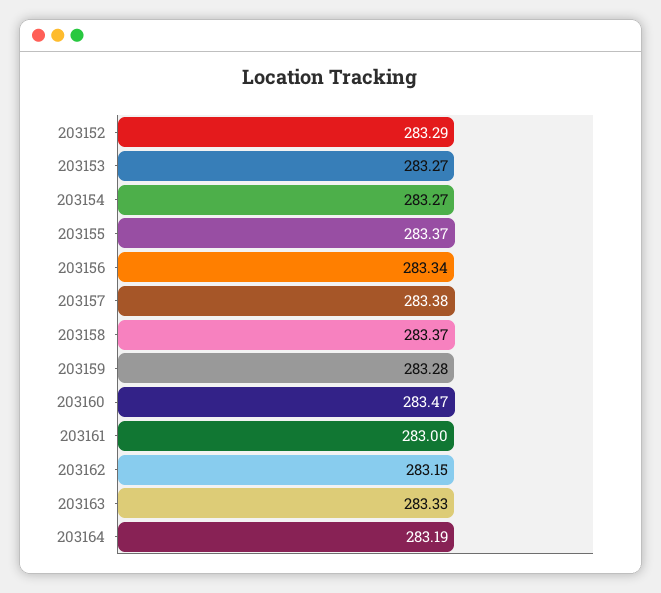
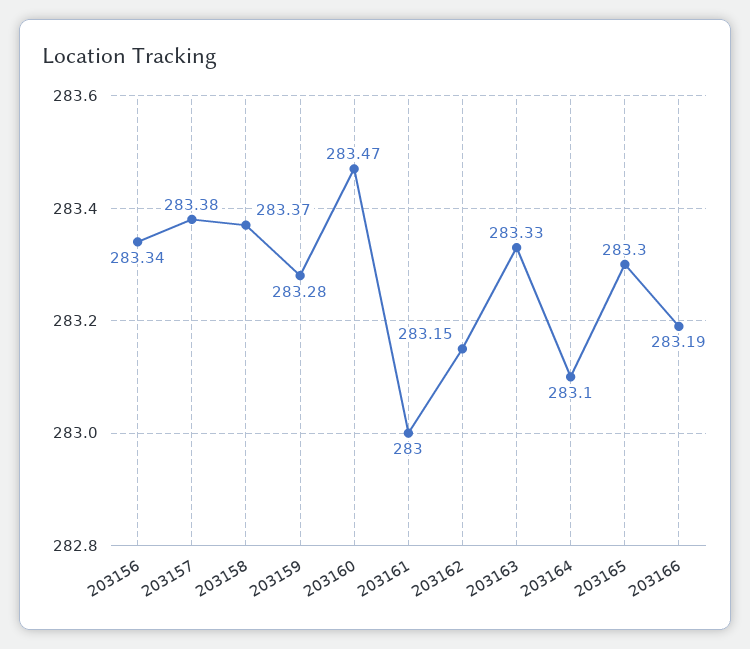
203152: 283.29 -> none
203153: 283.27 -> none
203154: 283.27 -> none
203155: 283.37 -> none
203164: 283.19 -> 283.1
203165: none -> 283.3
203166: none -> 283.19

